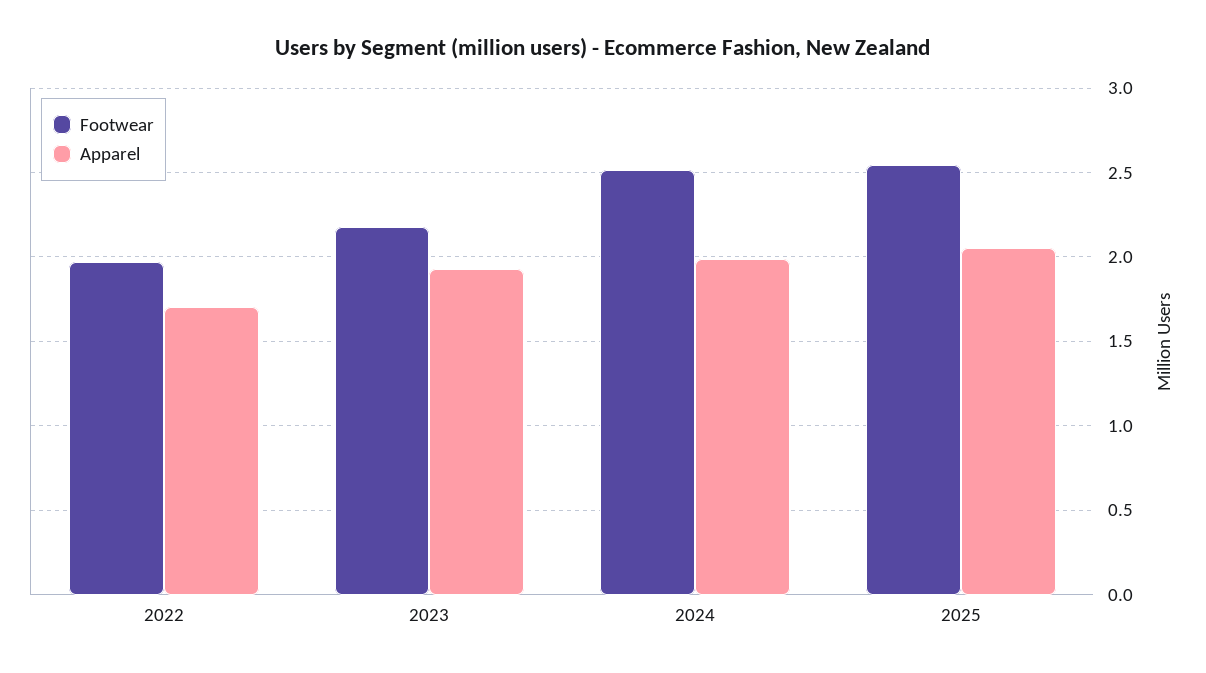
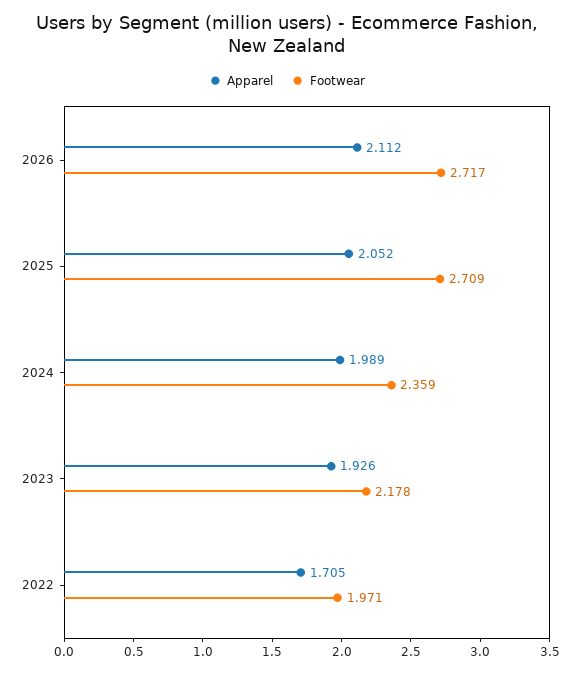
Footwear, 2024: 2.5 -> 2.359
Footwear, 2025: 2.55 -> 2.709
Apparel, 2026: none -> 2.112
Footwear, 2026: none -> 2.717

